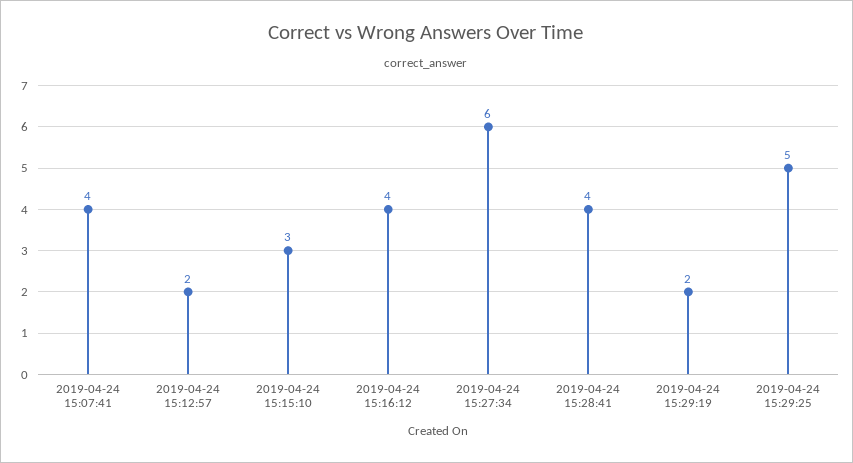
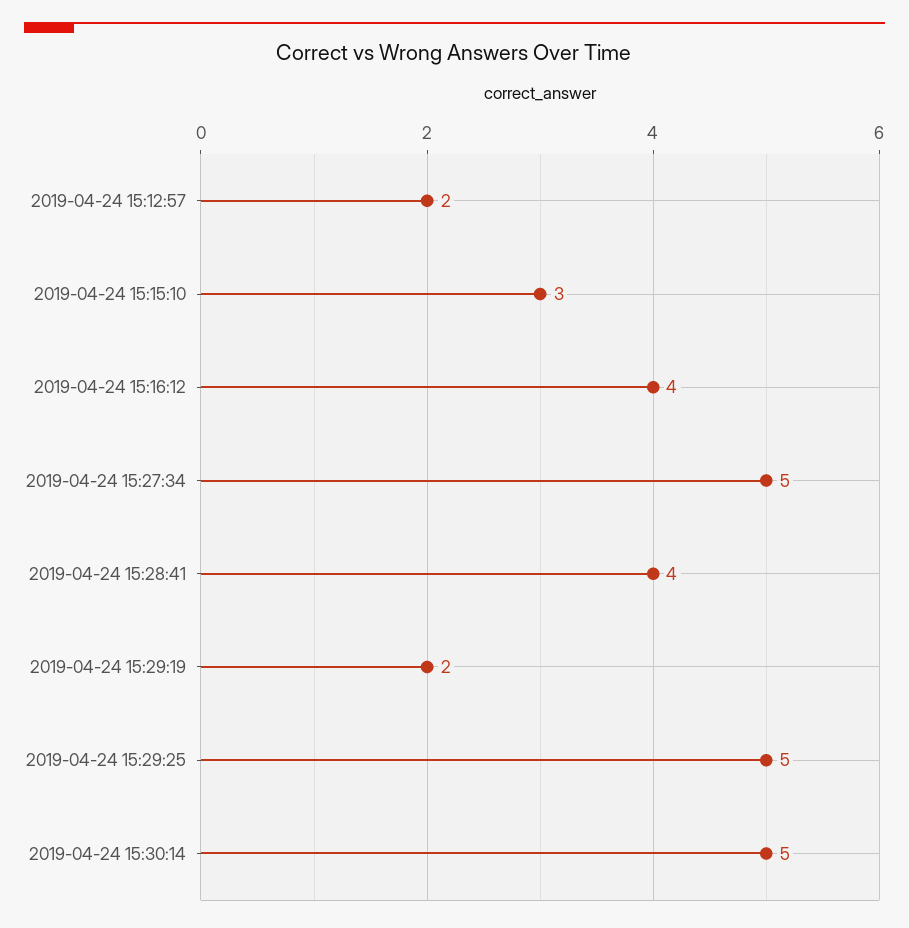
2019-04-24 15:07:41: 4 -> none
2019-04-24 15:27:34: 6 -> 5
2019-04-24 15:30:14: none -> 5

